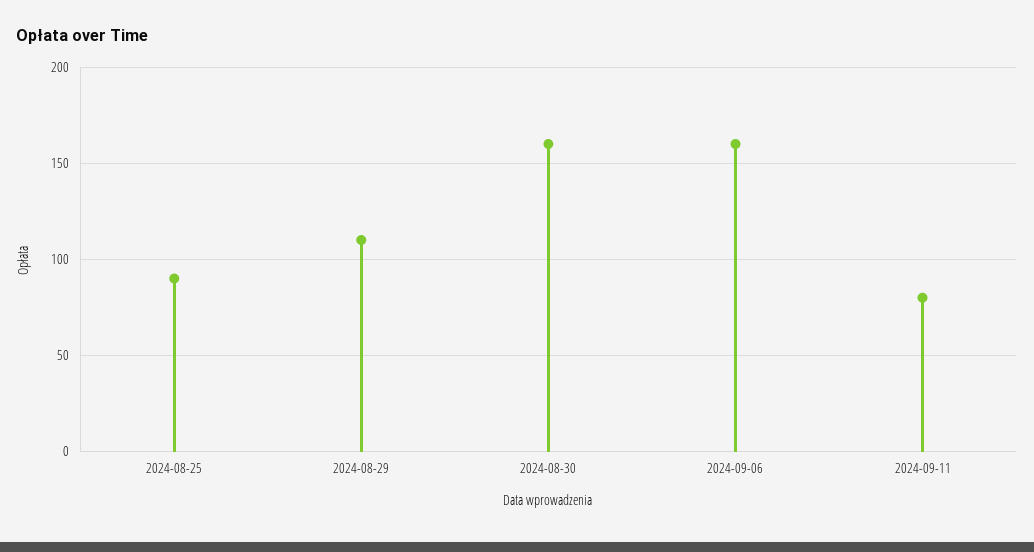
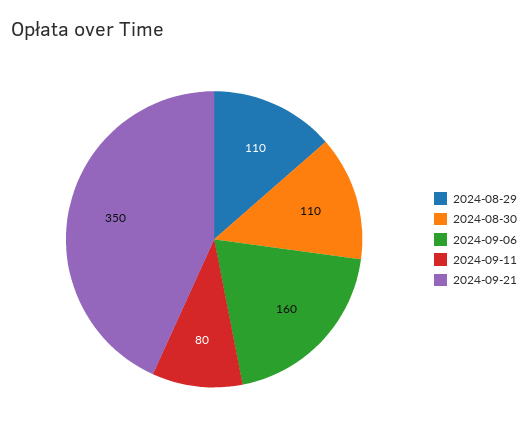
2024-08-25: 90 -> none
2024-08-30: 160 -> 110
2024-09-21: none -> 350

